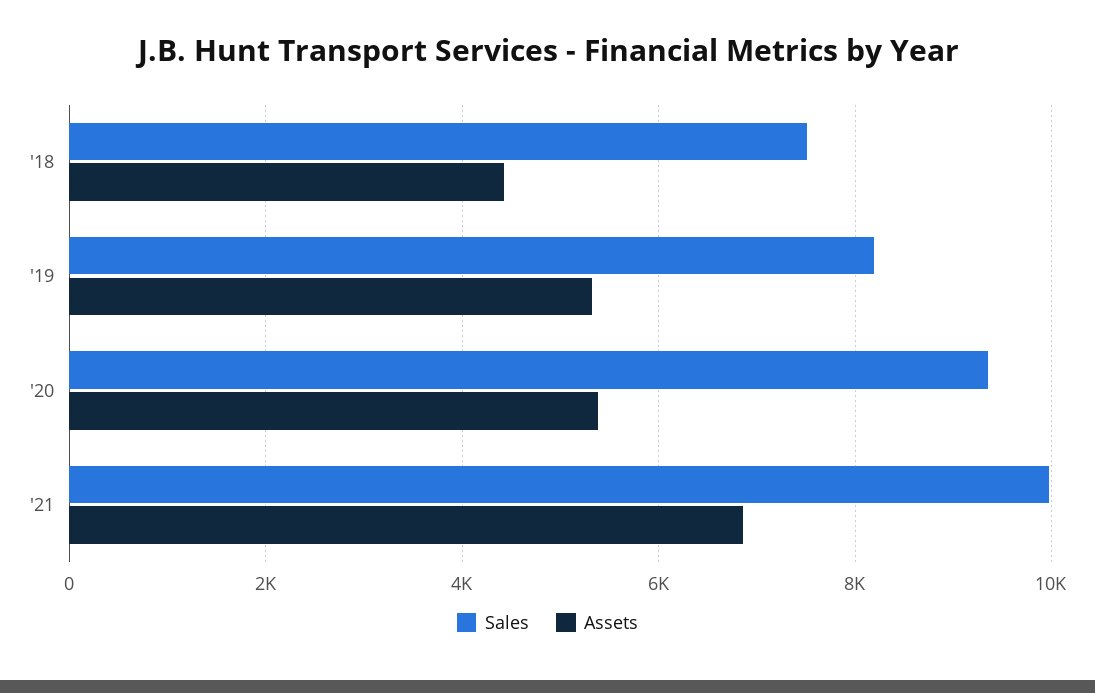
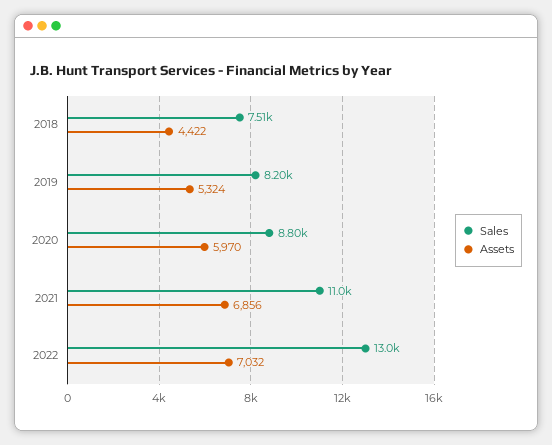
Sales, '20: 9400 -> 8800
Assets, '20: 5400 -> 5970
Sales, '21: 10000 -> 11000
Sales, 2022: none -> 13000
Assets, 2022: none -> 7032

